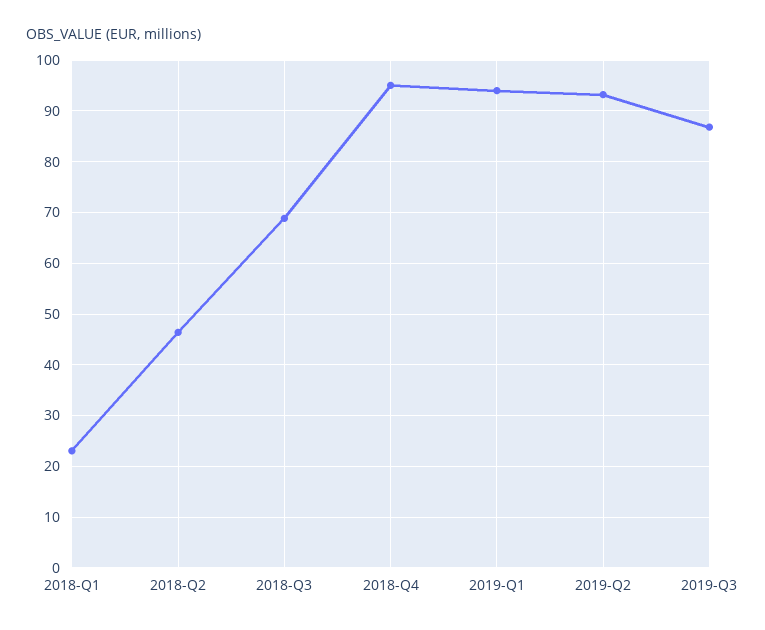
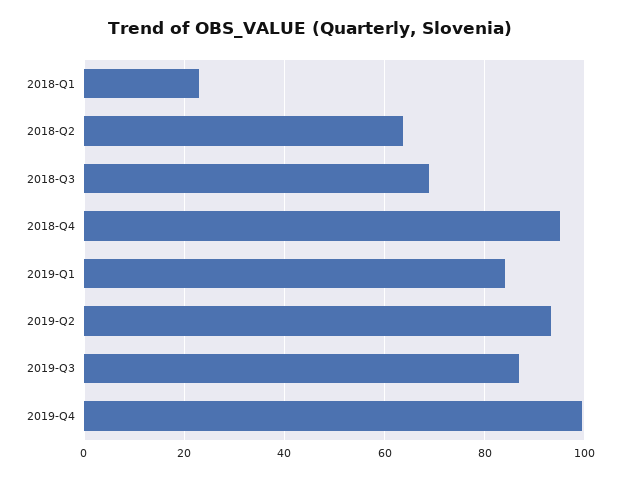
2018-Q2: 46 -> 64
2019-Q1: 94 -> 84
2019-Q4: none -> 100

